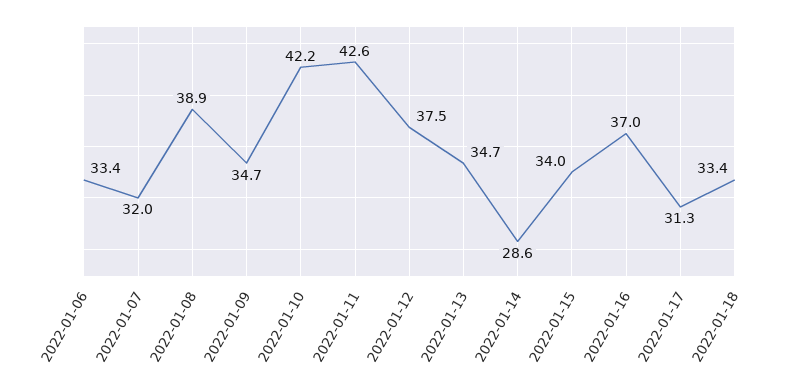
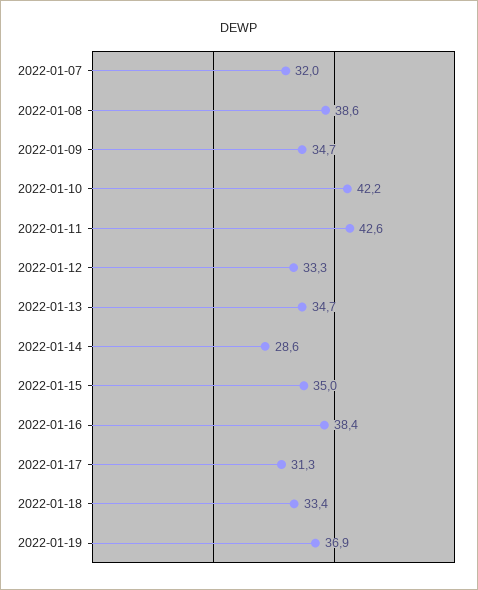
2022-01-06: 33.4 -> none
2022-01-08: 38.9 -> 38.6
2022-01-12: 37.5 -> 33.3
2022-01-15: 34 -> 35
2022-01-16: 37 -> 38.4
2022-01-19: none -> 36.9

